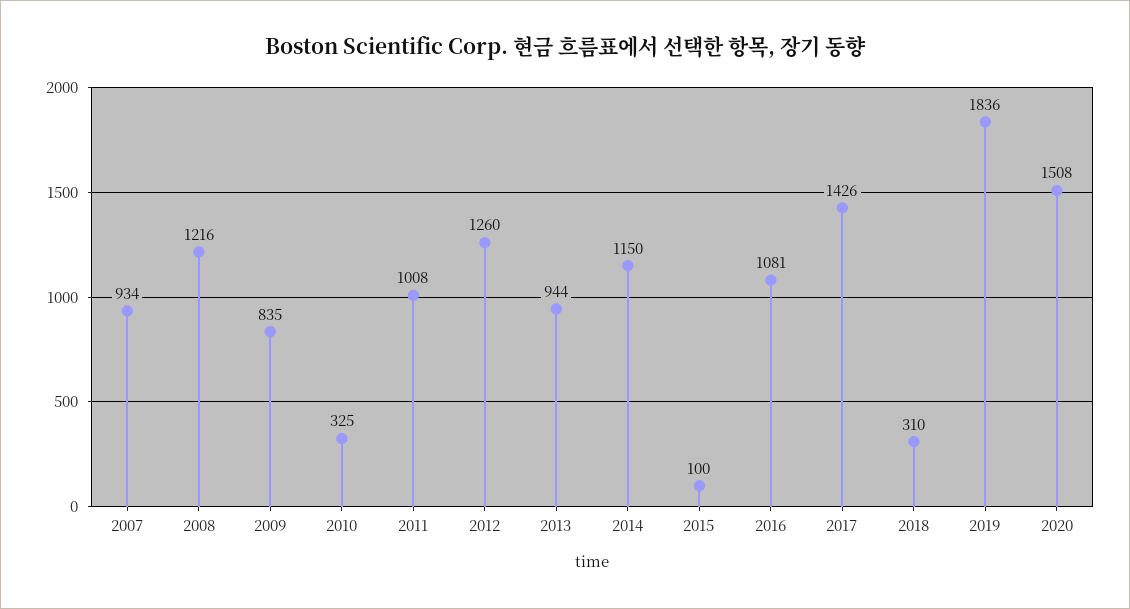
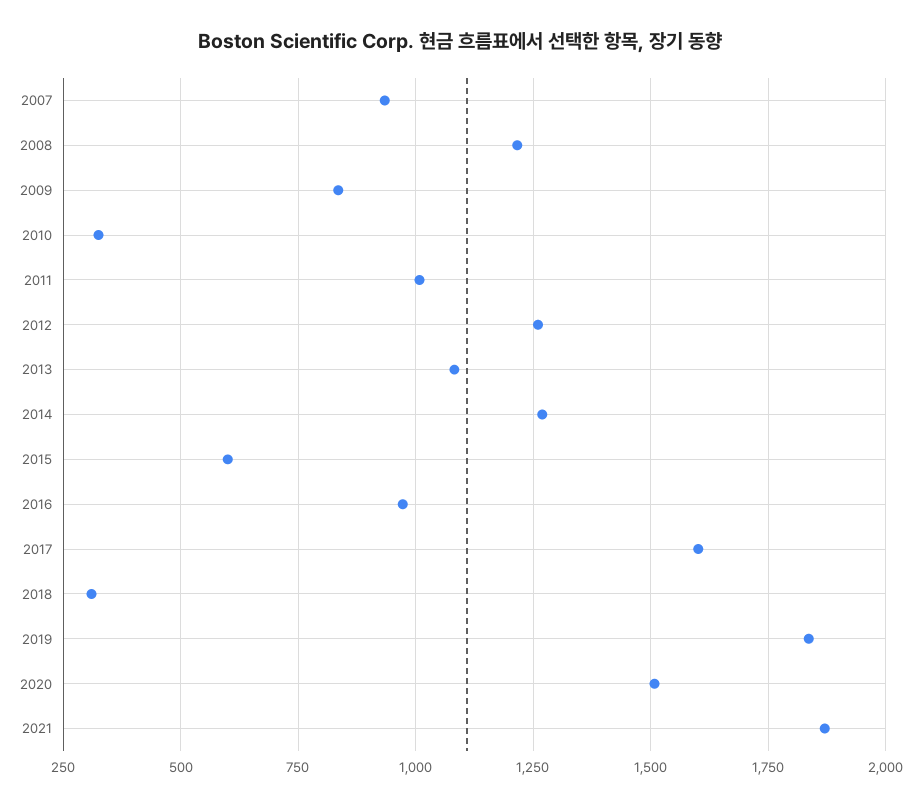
2013: 944 -> 1075
2014: 1150 -> 1275
2015: 100 -> 600
2016: 1081 -> 975
2017: 1426 -> 1600
2021: none -> 1875

